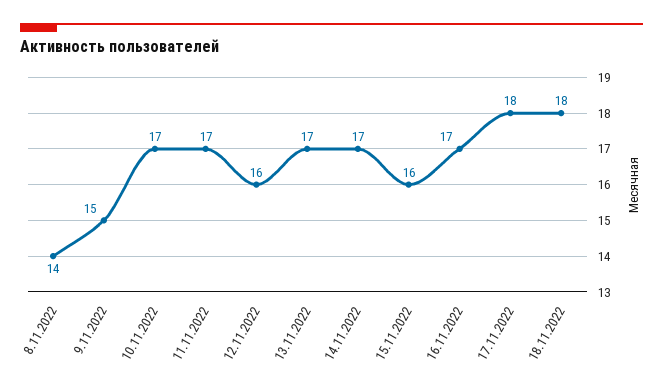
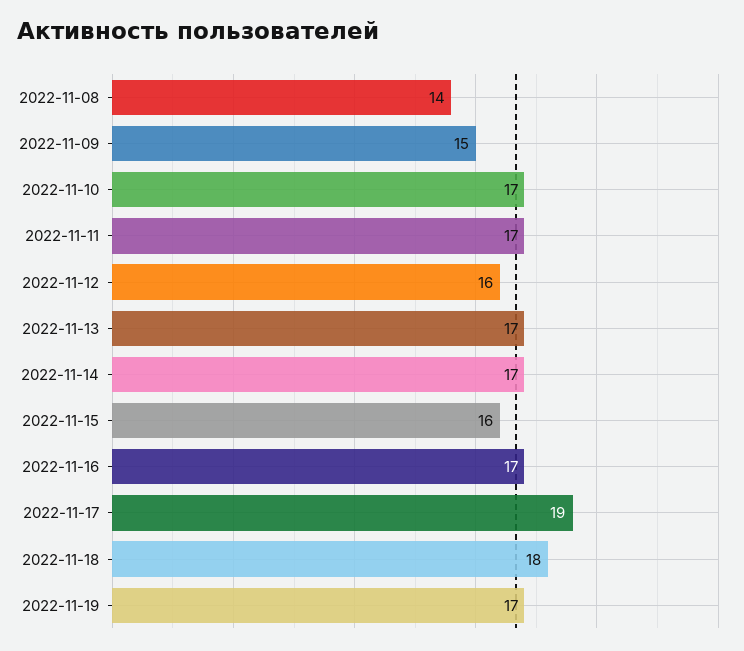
17.11.2022: 18 -> 19
2022-11-19: none -> 17

